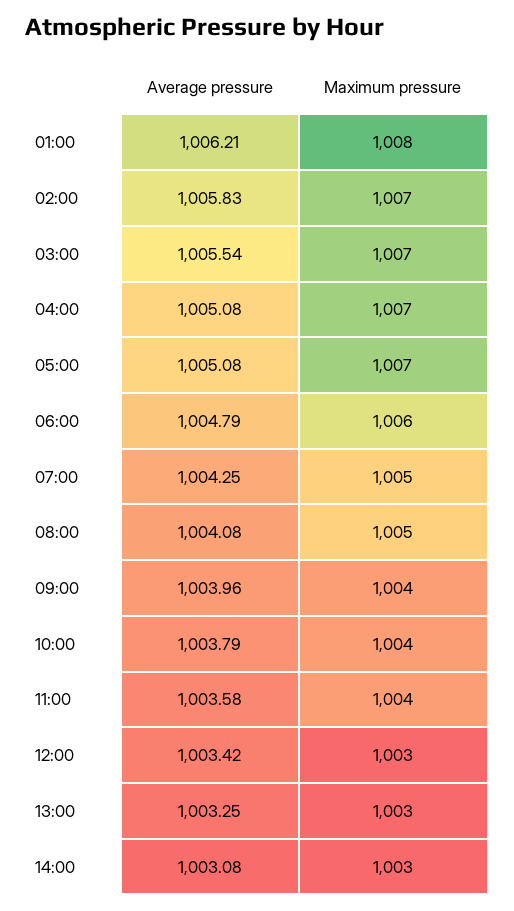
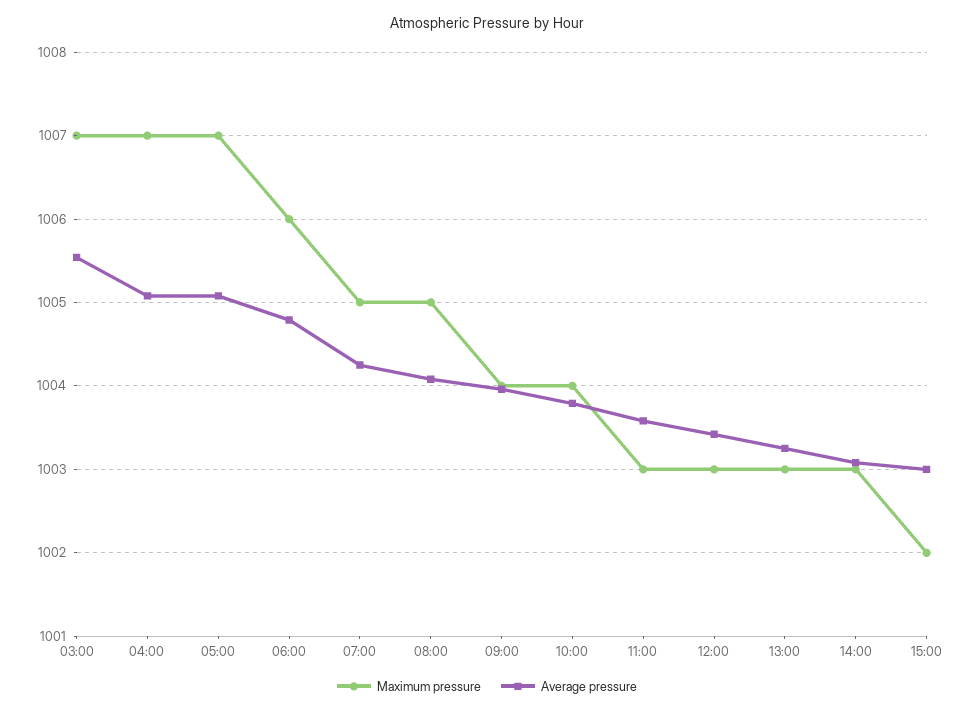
Average pressure, 01:00: 1006.21 -> none
Maximum pressure, 01:00: 1008 -> none
Average pressure, 02:00: 1005.83 -> none
Maximum pressure, 02:00: 1007 -> none
Maximum pressure, 11:00: 1004 -> 1003
Maximum pressure, 15:00: none -> 1002
Average pressure, 15:00: none -> 1003

